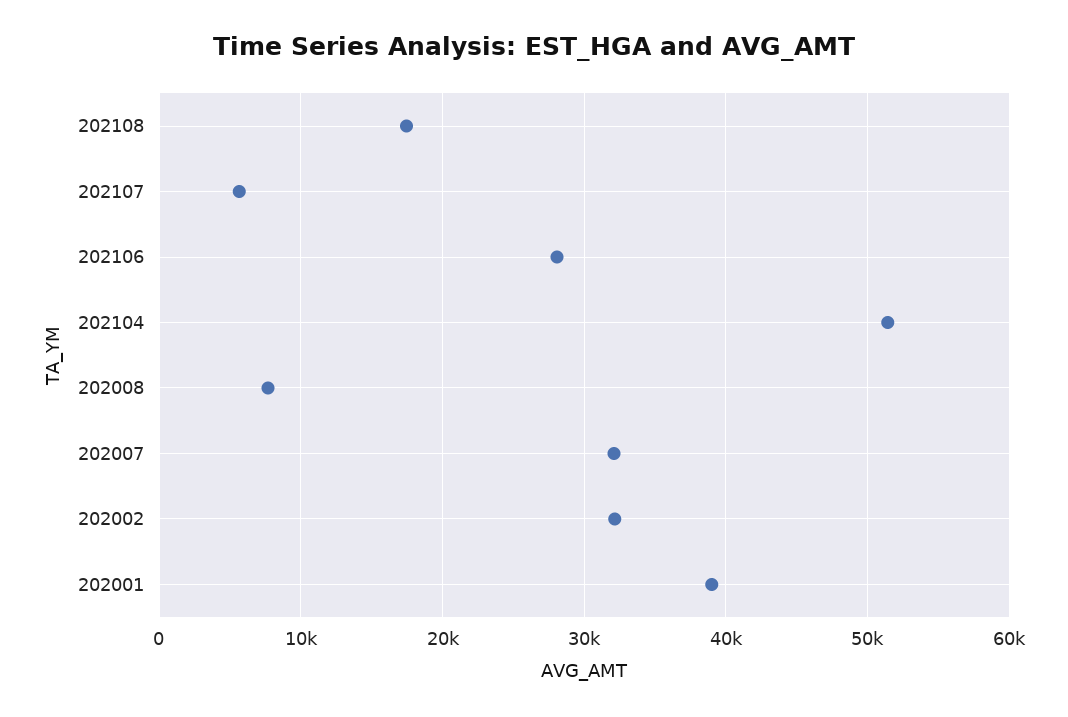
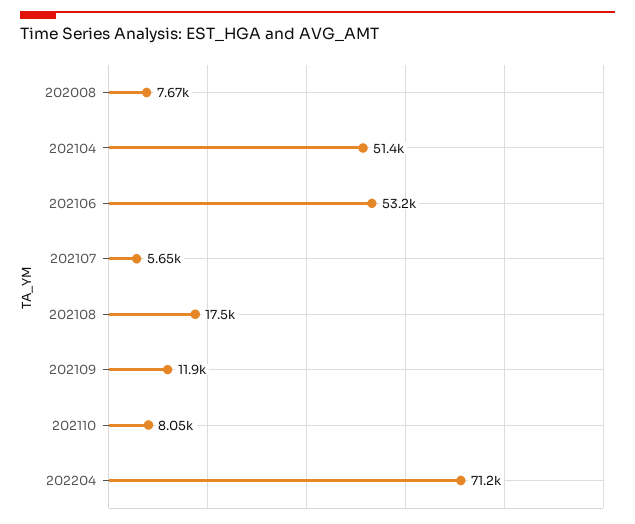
202106: 28000 -> 53200
202007: 32000 -> none
202002: 32000 -> none
202001: 39000 -> none
202109: none -> 11900
202110: none -> 8050
202204: none -> 71200

